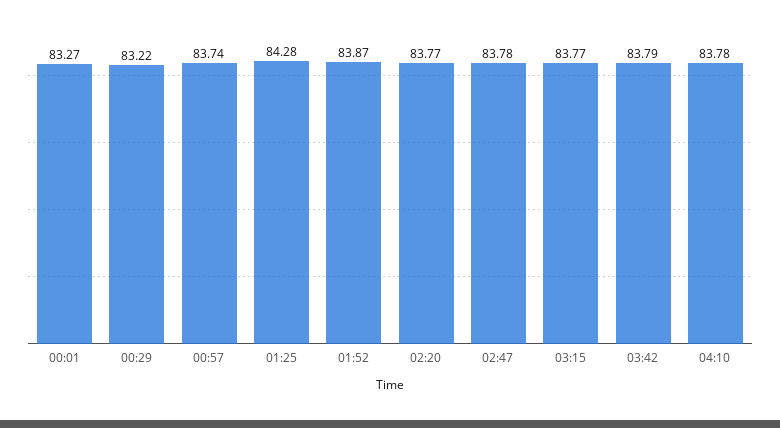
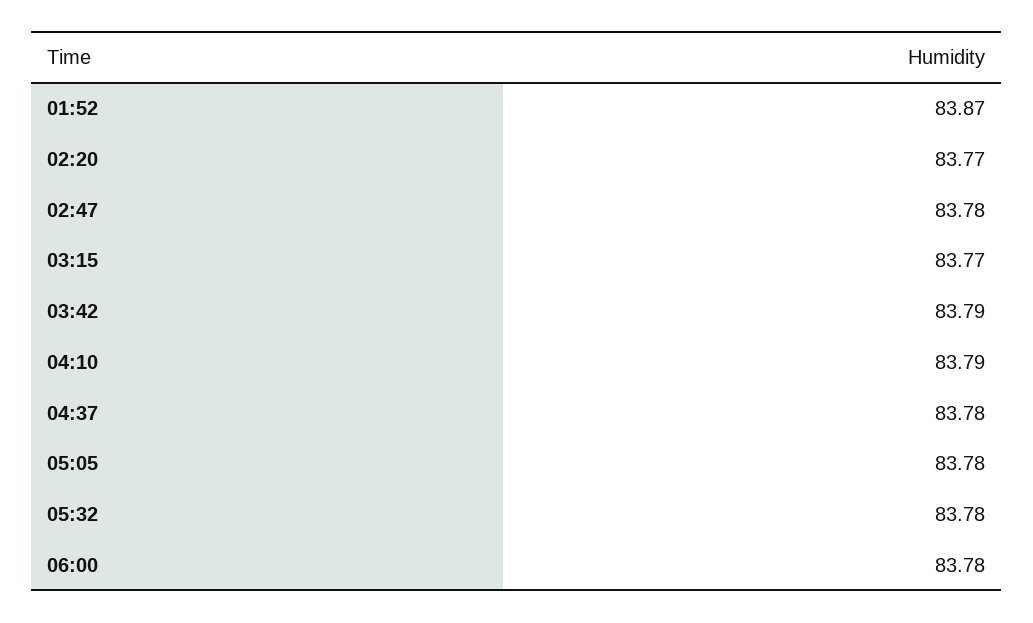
00:01: 83.27 -> none
00:29: 83.22 -> none
00:57: 83.74 -> none
01:25: 84.28 -> none
04:10: 83.78 -> 83.79
04:37: none -> 83.78
05:05: none -> 83.78
05:32: none -> 83.78
06:00: none -> 83.78

